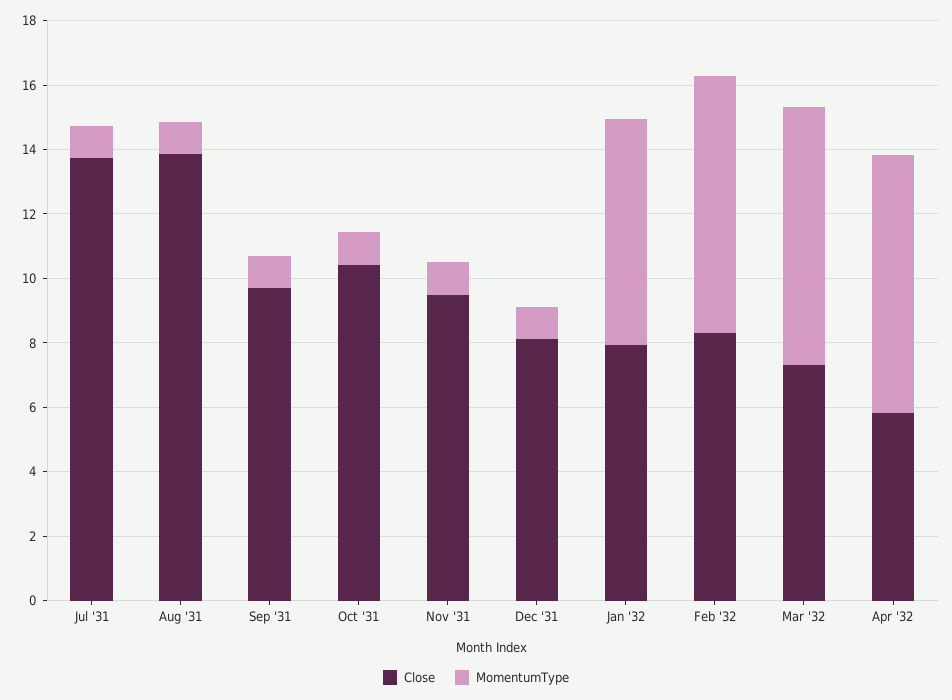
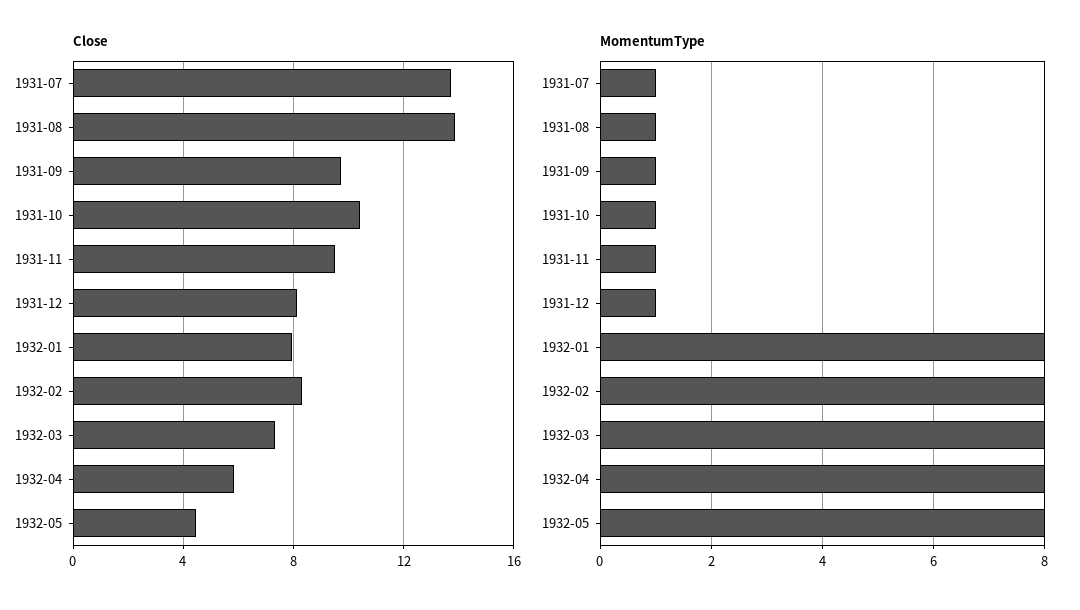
MomentumType, Jan '32: 7 -> 8
Close, 1932-05: none -> 4.5
MomentumType, 1932-05: none -> 8

